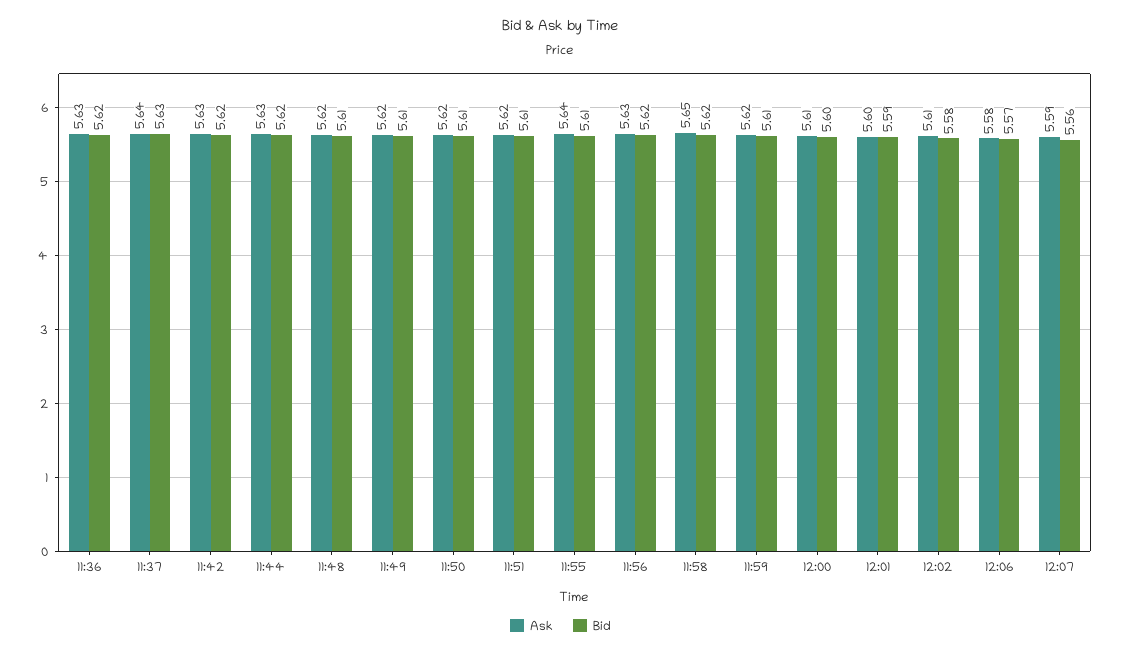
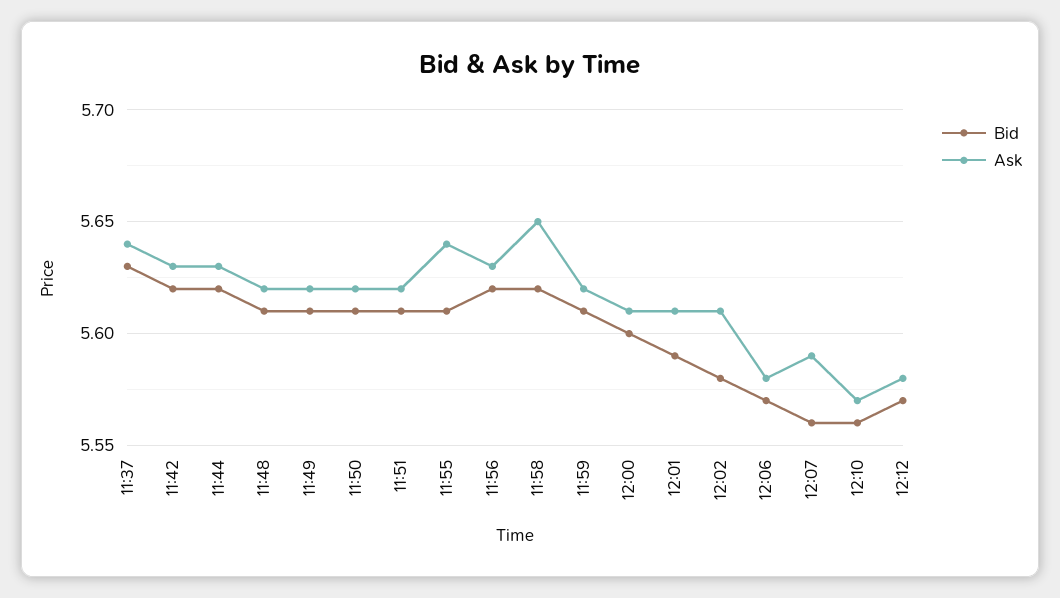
Ask, 11:36: 5.63 -> none
Bid, 11:36: 5.62 -> none
Ask, 12:01: 5.6 -> 5.61
Bid, 12:10: none -> 5.56
Ask, 12:10: none -> 5.57
Bid, 12:12: none -> 5.57
Ask, 12:12: none -> 5.58

